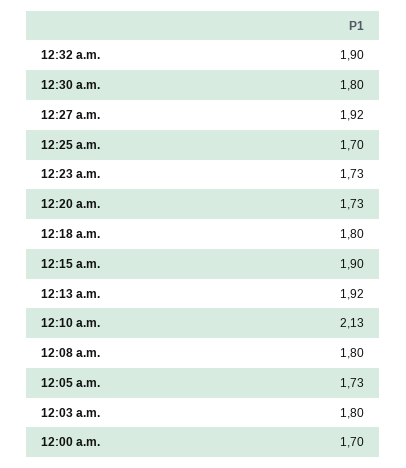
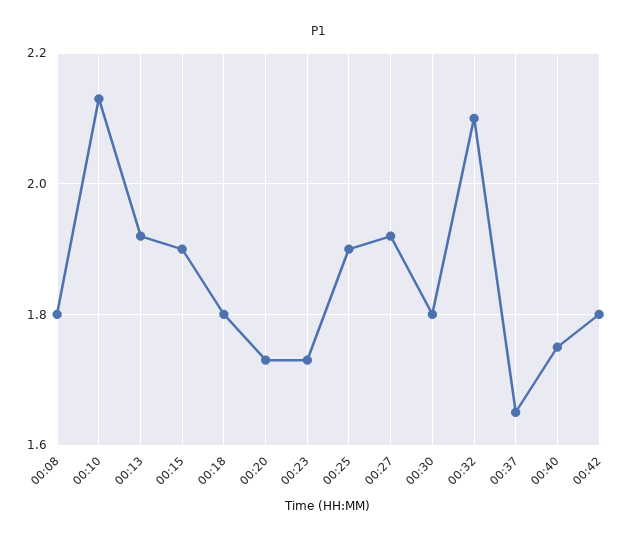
12:32 a.m.: 1.9 -> 2.1
12:25 a.m.: 1.7 -> 1.9
12:05 a.m.: 1.73 -> none
12:03 a.m.: 1.8 -> none
12:00 a.m.: 1.7 -> none
00:37: none -> 1.65
00:40: none -> 1.75
00:42: none -> 1.8

